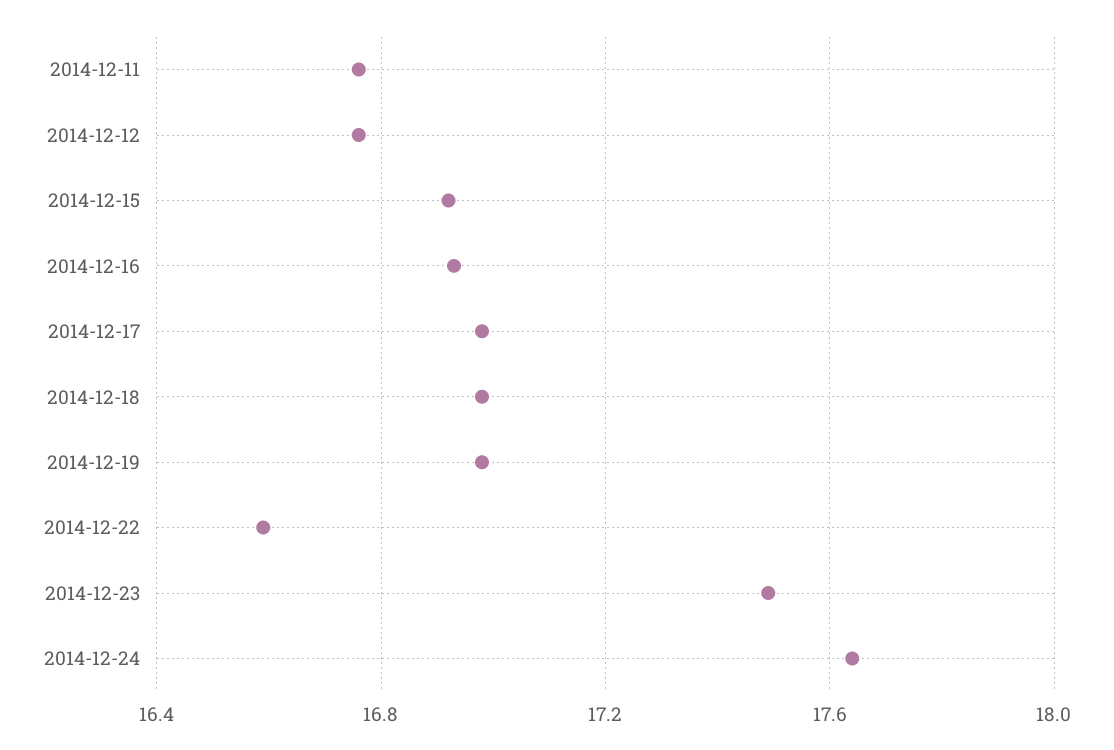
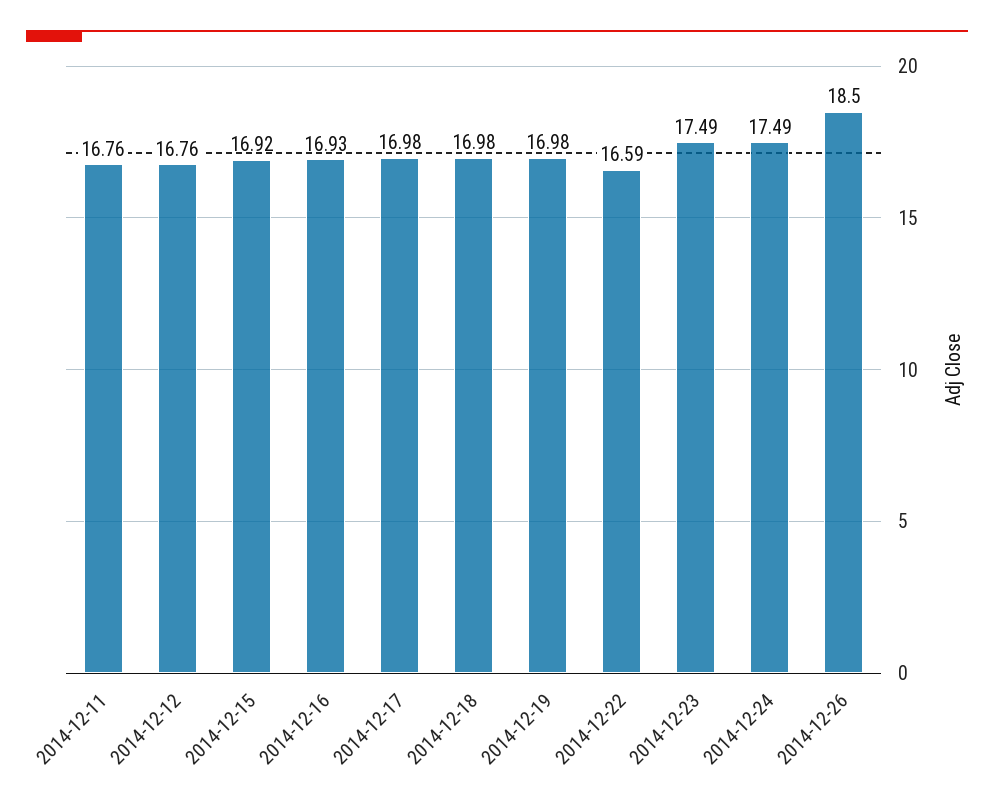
2014-12-24: 17.65 -> 17.49
2014-12-26: none -> 18.5

